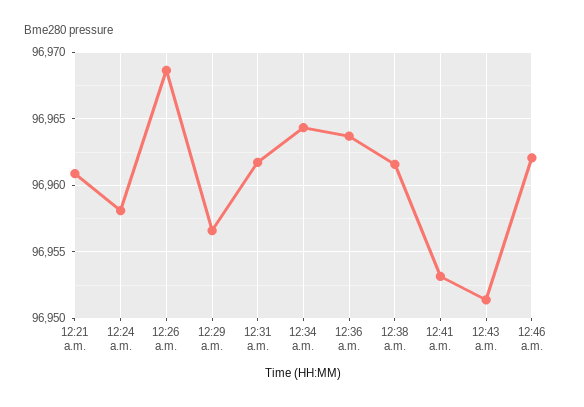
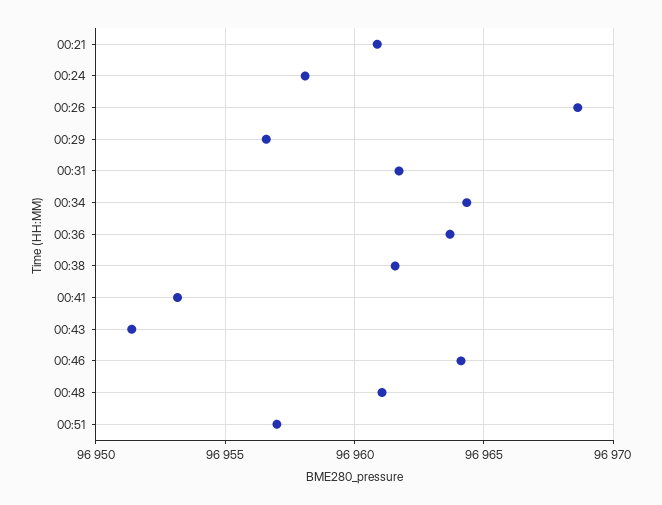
12:46 a.m.: 96962 -> 96964
00:48: none -> 96961
00:51: none -> 96957

